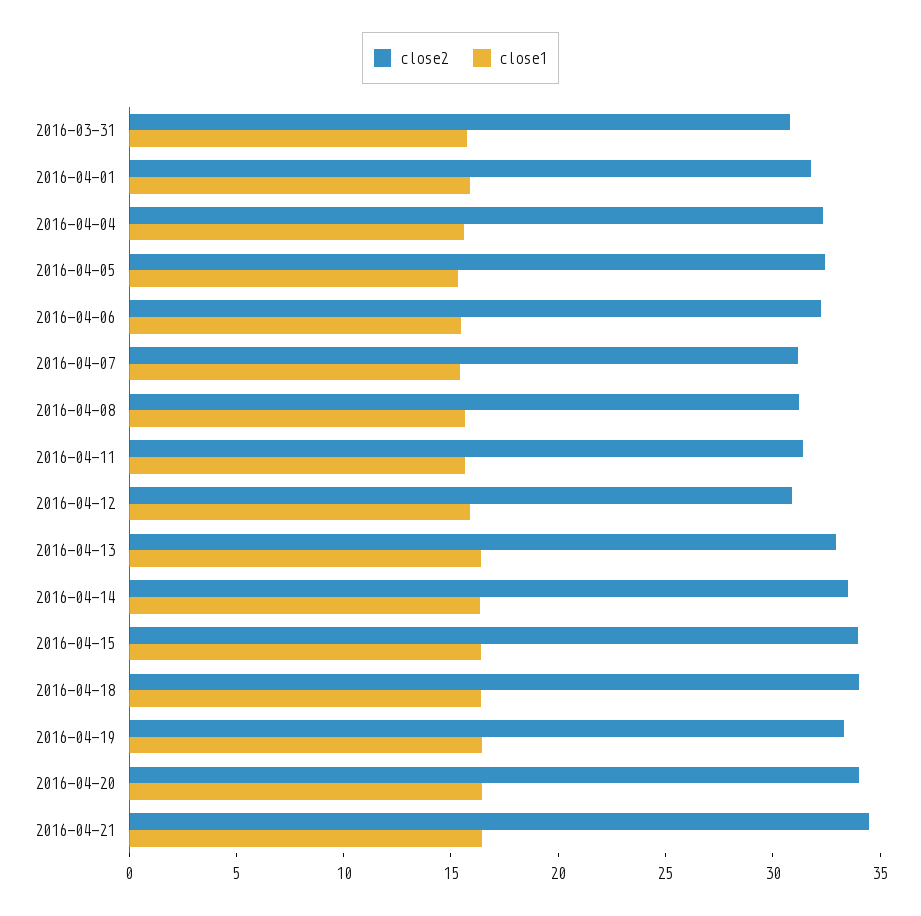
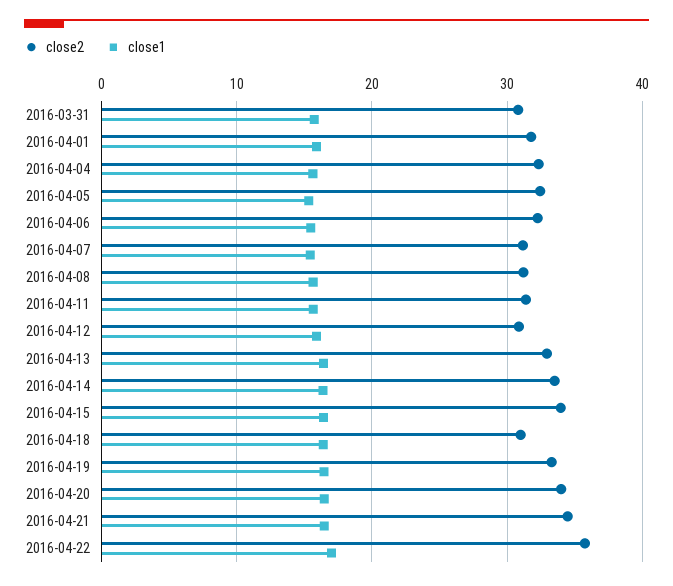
close2, 2016-04-18: 34 -> 31
close2, 2016-04-22: none -> 36
close1, 2016-04-22: none -> 17

